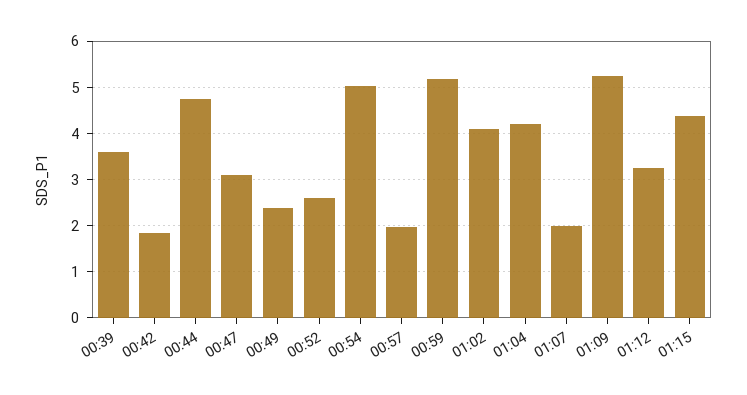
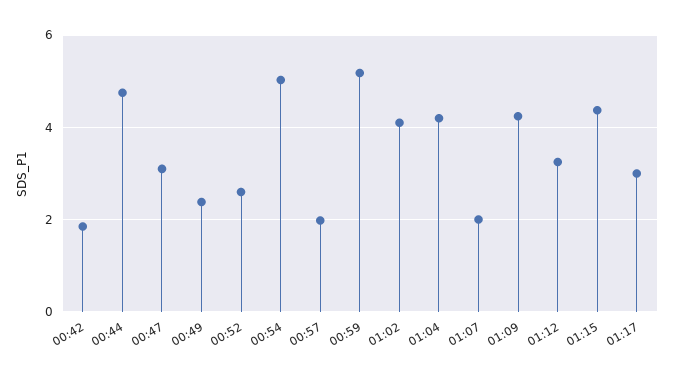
00:39: 3.6 -> none
01:09: 5.2 -> 4.2
01:17: none -> 3

